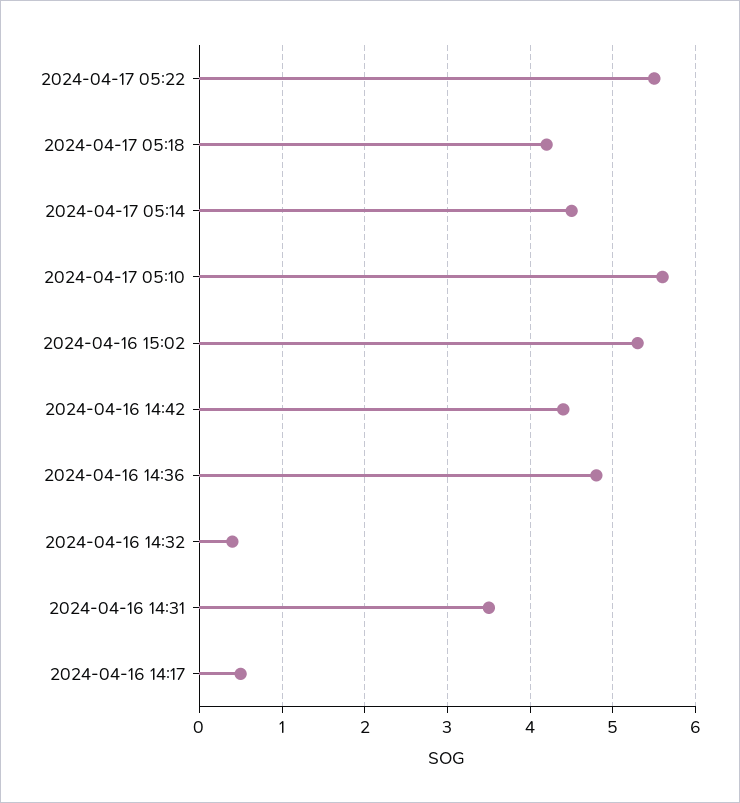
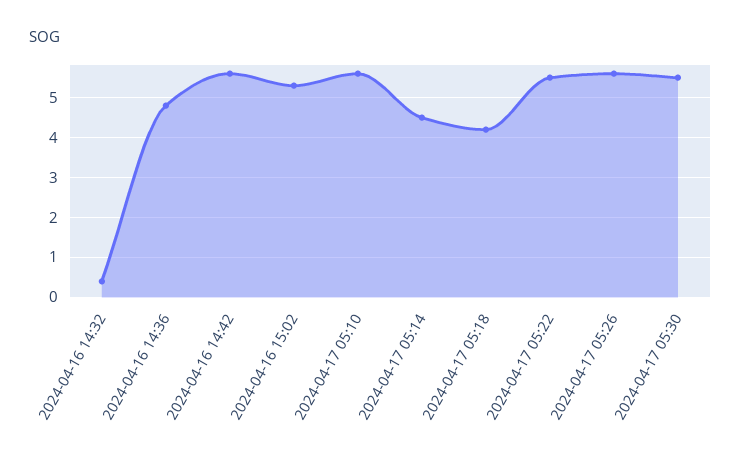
2024-04-16 14:42: 4.4 -> 5.5
2024-04-16 14:31: 3.5 -> none
2024-04-16 14:17: 0.5 -> none
2024-04-17 05:26: none -> 5.5
2024-04-17 05:30: none -> 5.5

